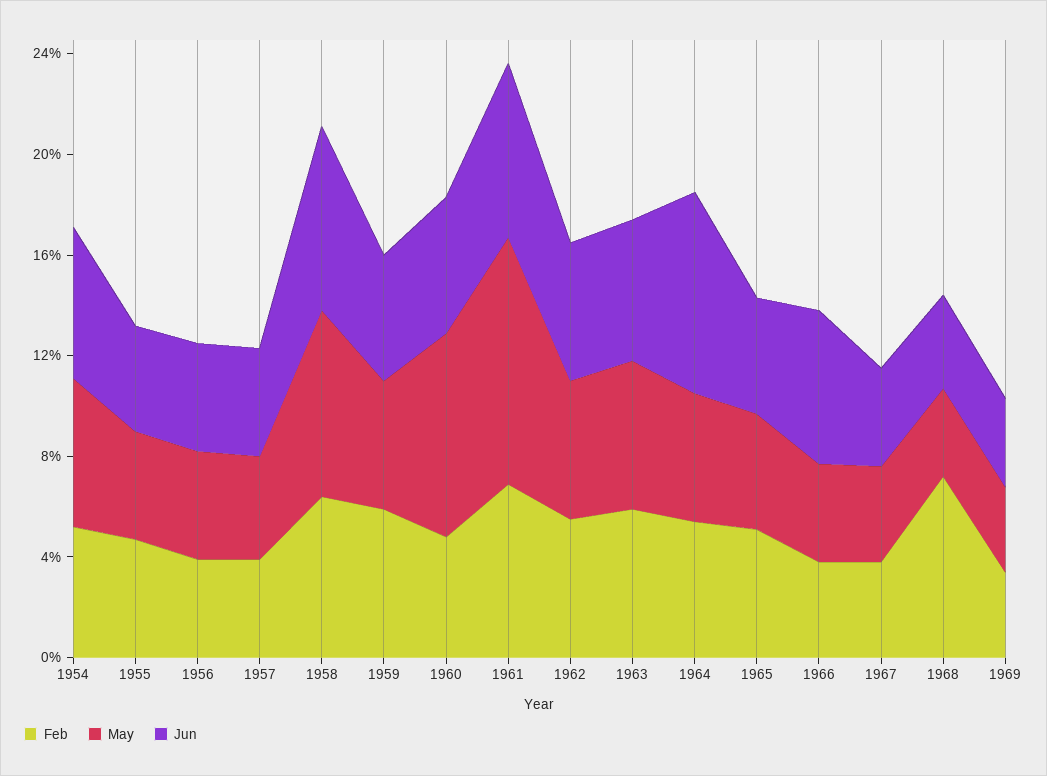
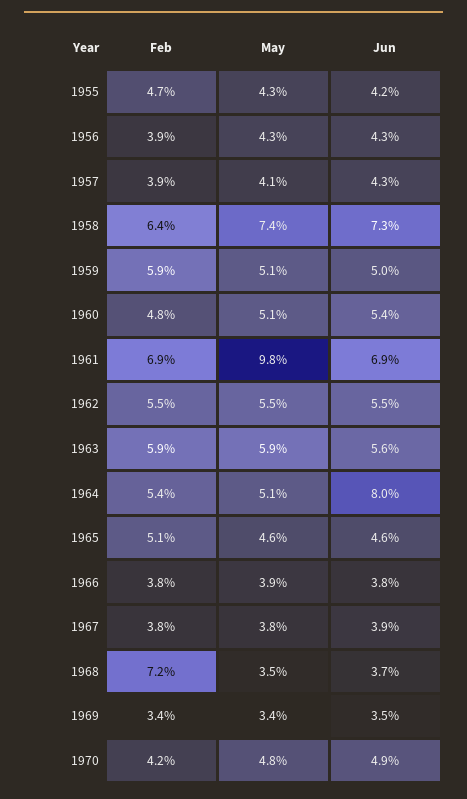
Feb, 1954: 5 -> none
May, 1954: 6 -> none
Jun, 1954: 6 -> none
May, 1960: 8 -> 5.1
Jun, 1966: 6 -> 3.8
Feb, 1970: none -> 4.2
May, 1970: none -> 4.8
Jun, 1970: none -> 4.9

